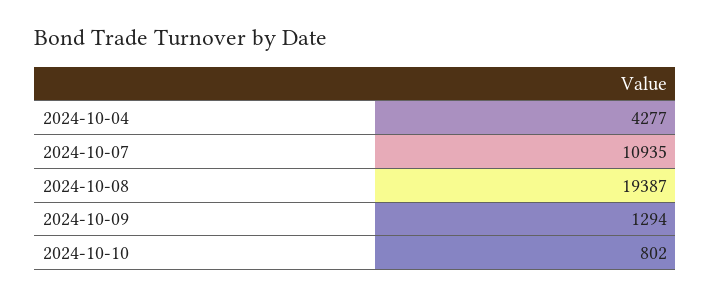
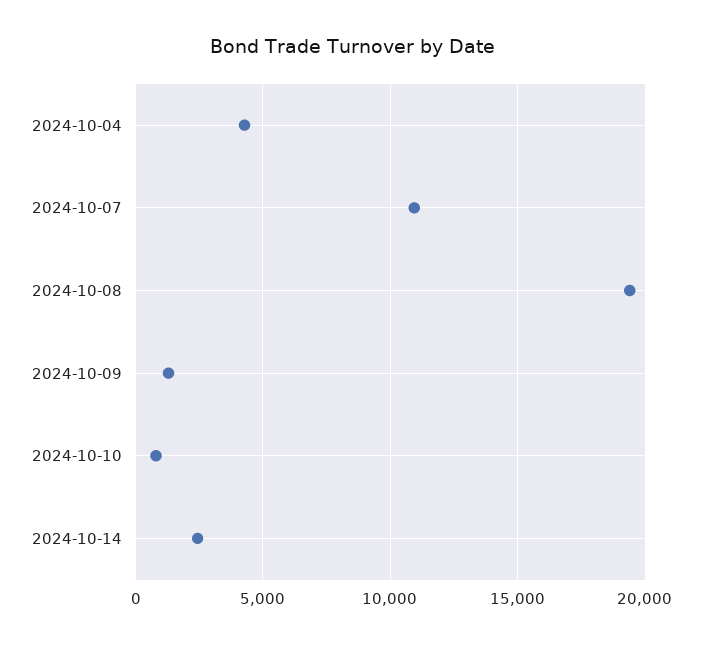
2024-10-14: none -> 2500

